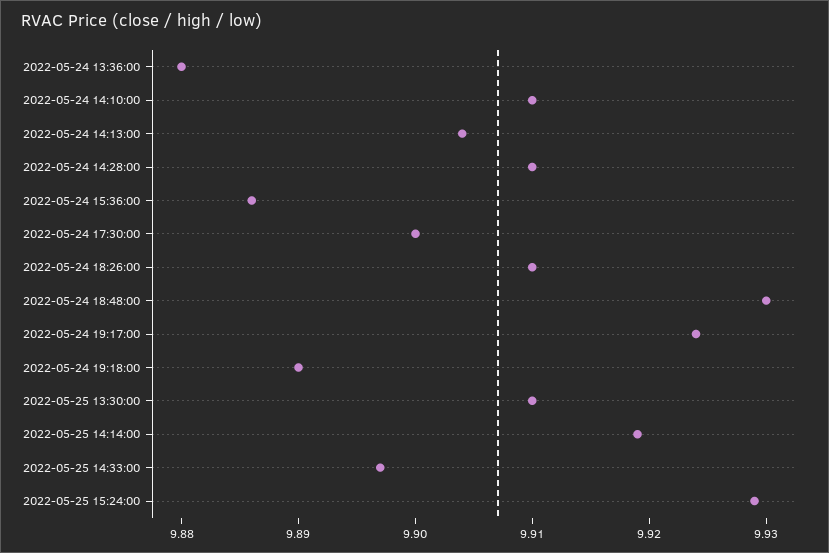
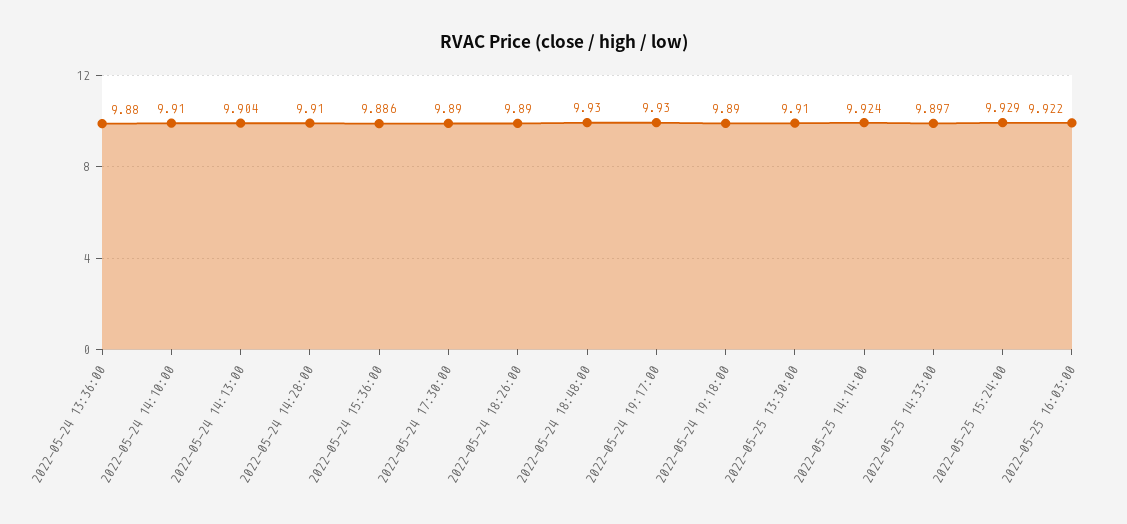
2022-05-24 17:30:00: 9.9 -> 9.89
2022-05-24 18:26:00: 9.91 -> 9.89
2022-05-24 19:17:00: 9.924 -> 9.93
2022-05-25 14:14:00: 9.919 -> 9.924
2022-05-25 16:03:00: none -> 9.922

